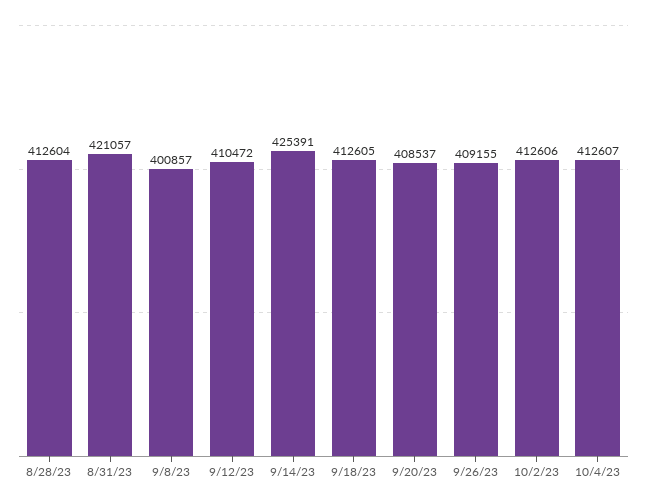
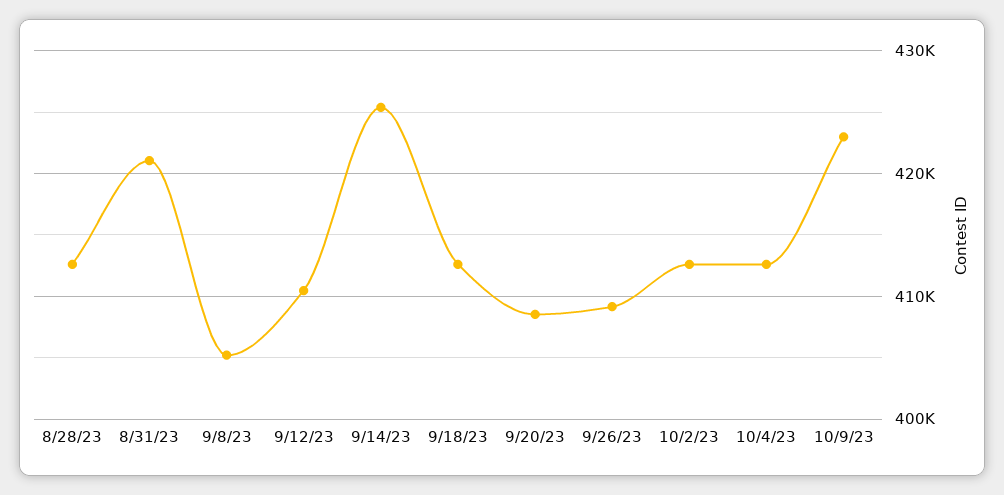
9/8/23: 400857 -> 405000
10/9/23: none -> 423000

